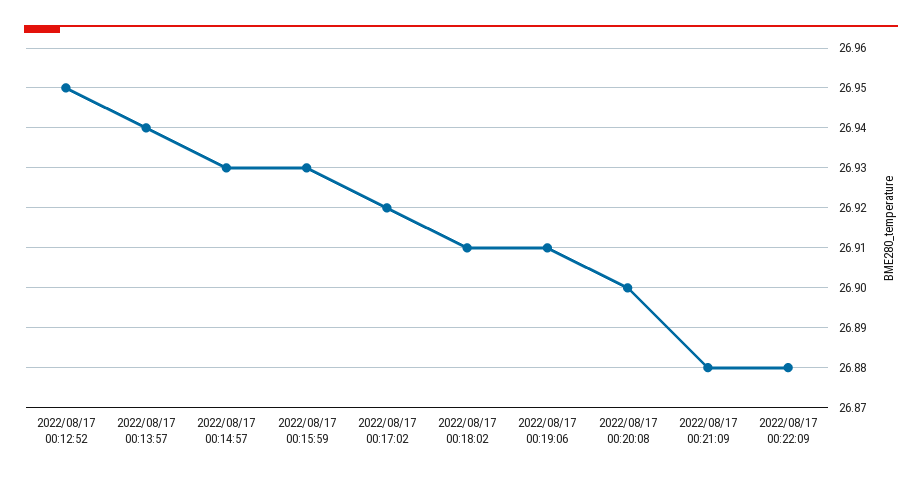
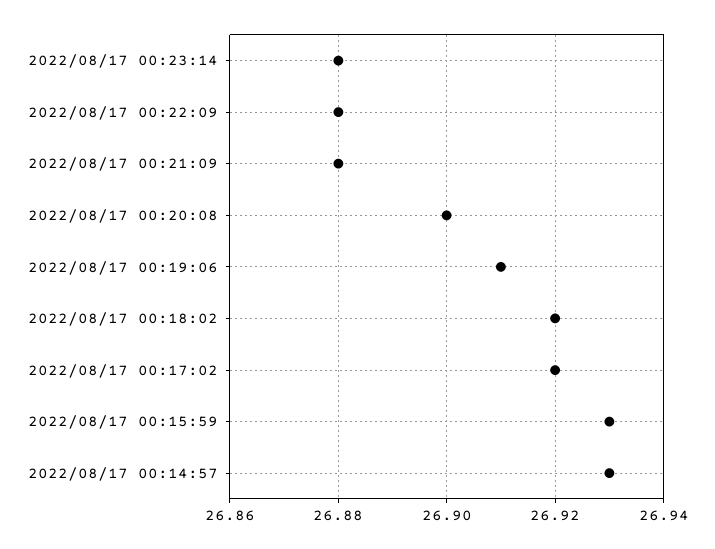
2022/08/17 00:12:52: 26.95 -> none
2022/08/17 00:13:57: 26.94 -> none
2022/08/17 00:18:02: 26.91 -> 26.92
2022/08/17 00:23:14: none -> 26.88

